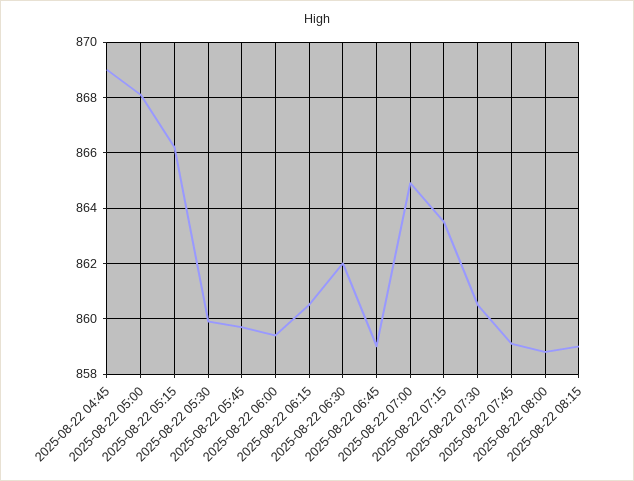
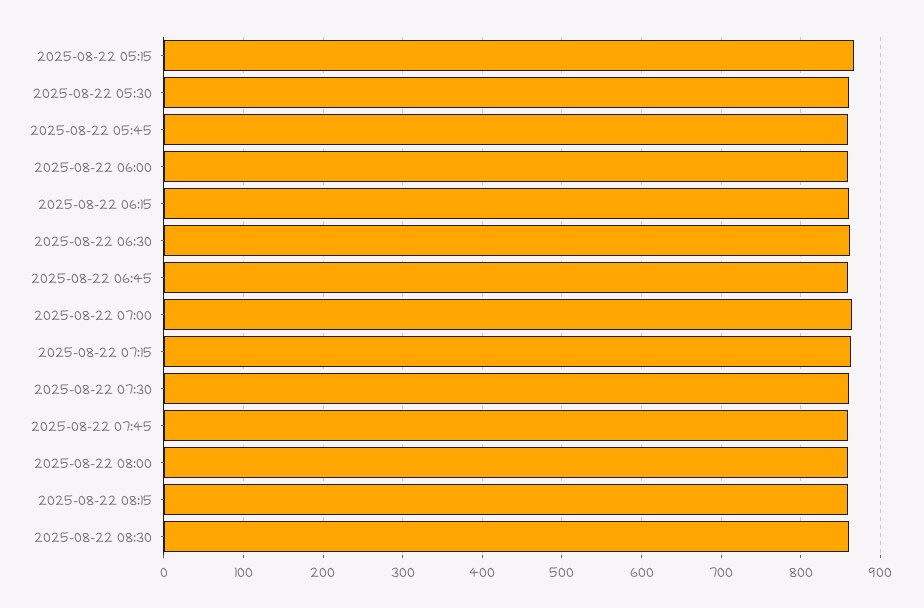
2025-08-22 04:45: 869 -> none
2025-08-22 05:00: 868 -> none
2025-08-22 08:30: none -> 860

